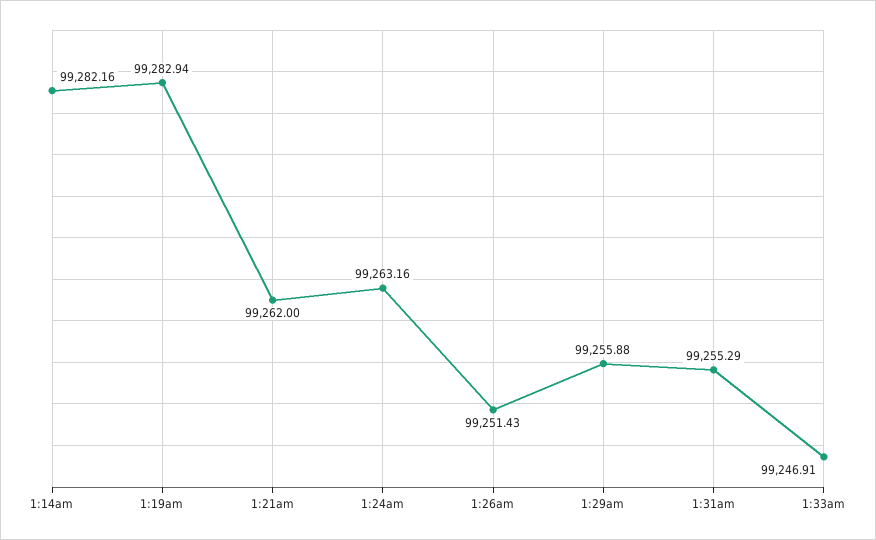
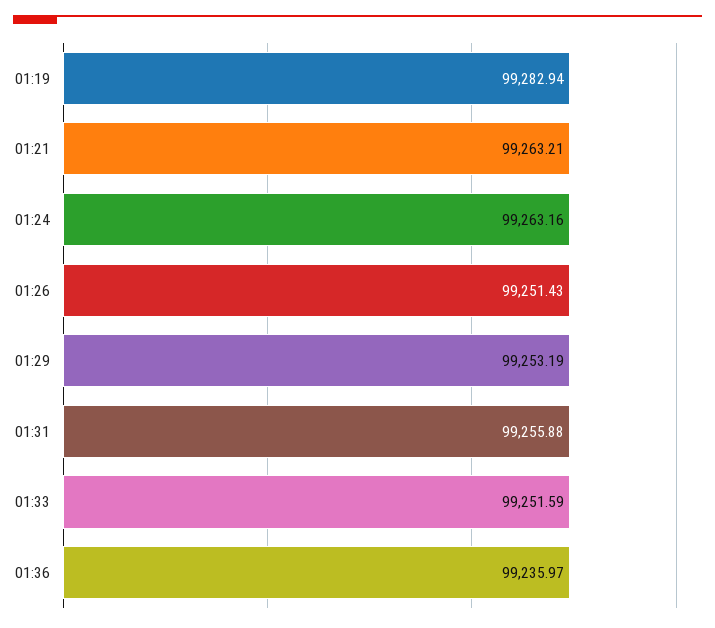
1:14am: 99282.16 -> none
1:21am: 99262 -> 99263.21
1:29am: 99255.88 -> 99253.19
1:31am: 99255.29 -> 99255.88
1:33am: 99246.91 -> 99251.59
01:36: none -> 99235.97

